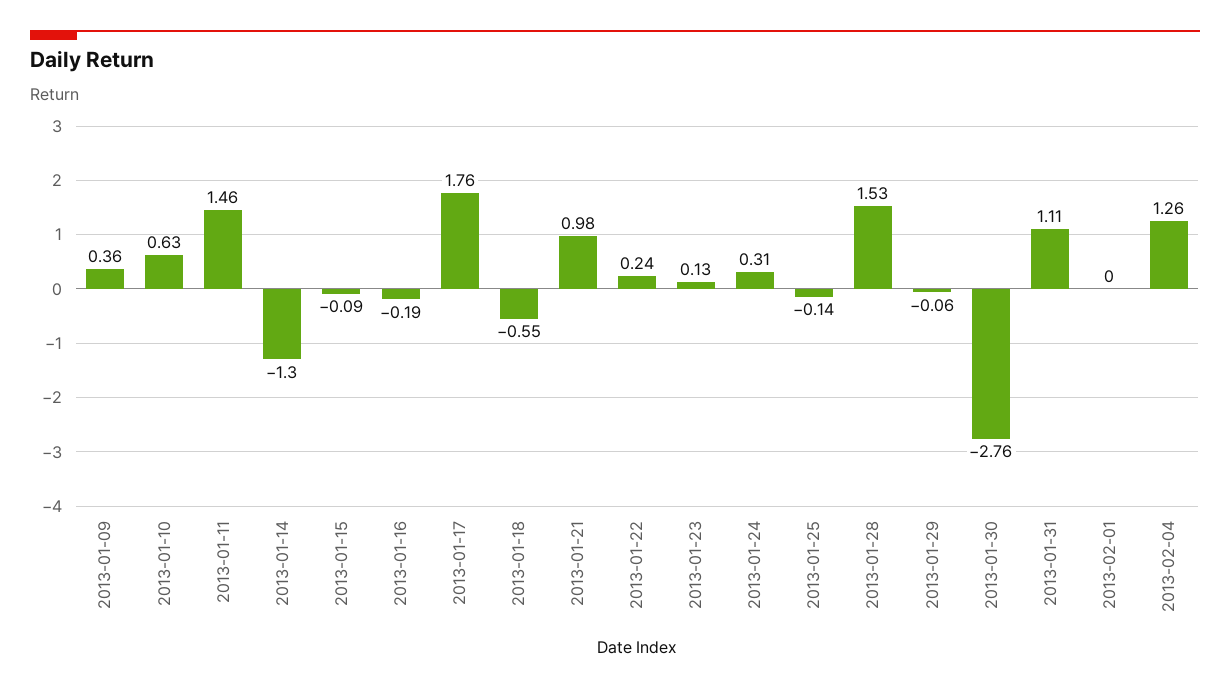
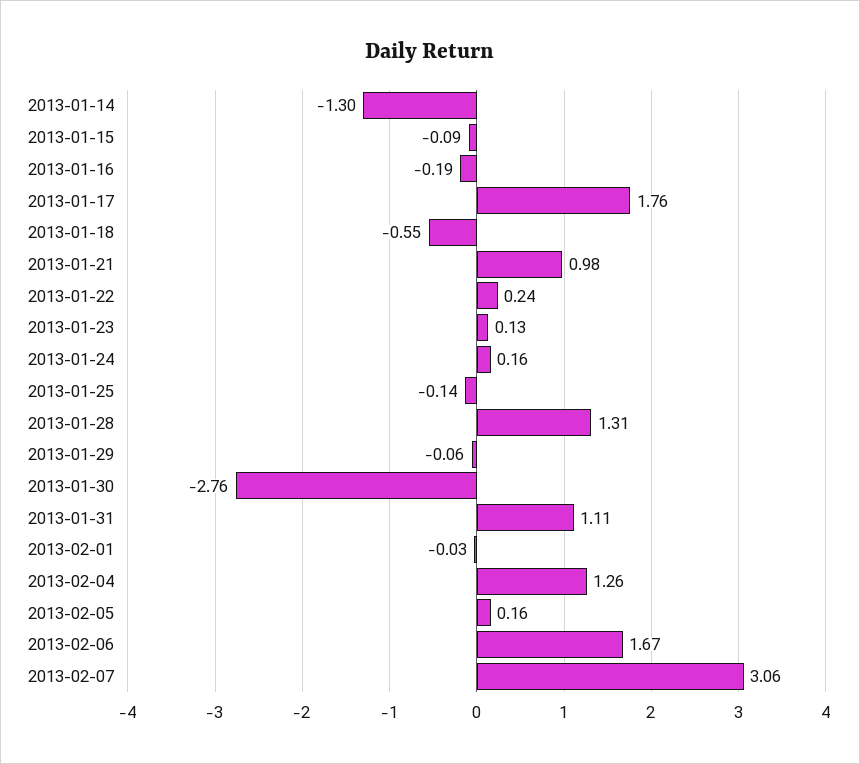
2013-01-09: 0.36 -> none
2013-01-10: 0.63 -> none
2013-01-11: 1.46 -> none
2013-01-24: 0.31 -> 0.16
2013-01-28: 1.53 -> 1.31
2013-02-01: 0 -> -0.03
2013-02-05: none -> 0.16
2013-02-06: none -> 1.67
2013-02-07: none -> 3.06

